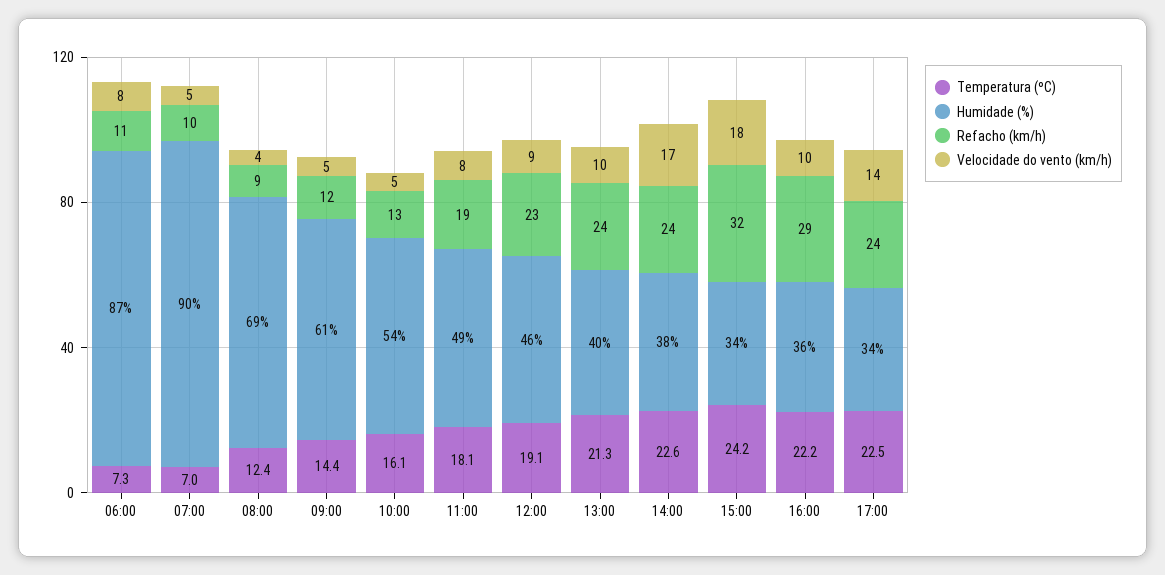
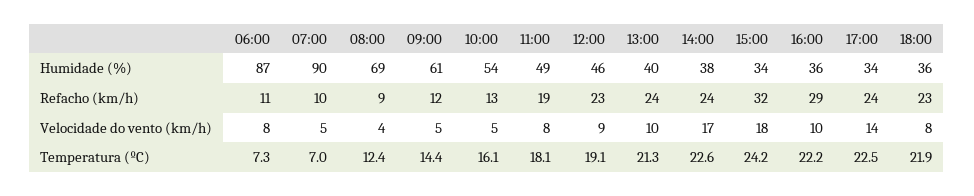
Humidade (%), 18:00: none -> 36
Refacho (km/h), 18:00: none -> 23
Velocidade do vento (km/h), 18:00: none -> 8
Temperatura (ºC), 18:00: none -> 21.9

